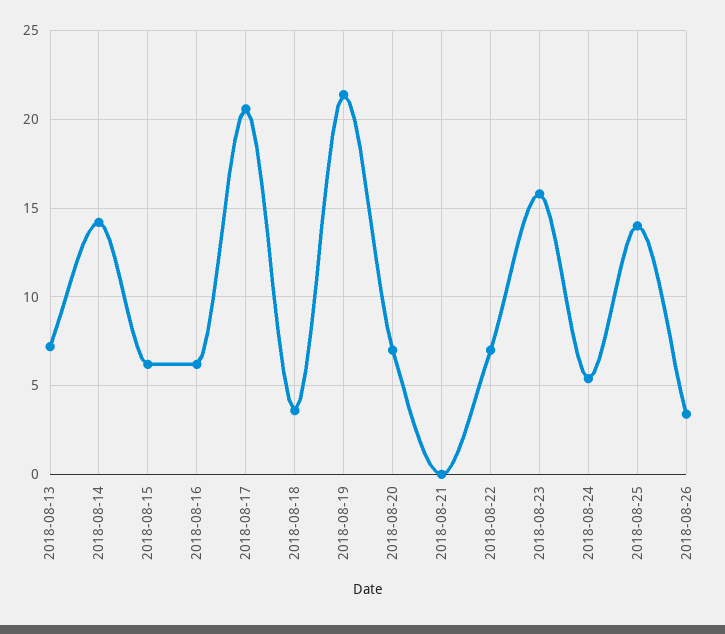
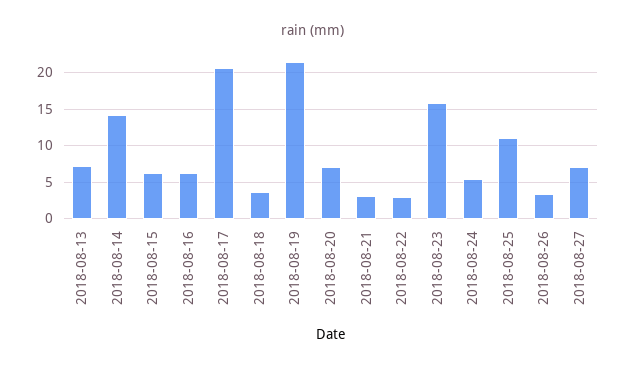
2018-08-21: 0 -> 3
2018-08-22: 7 -> 3
2018-08-25: 14 -> 11
2018-08-27: none -> 7

